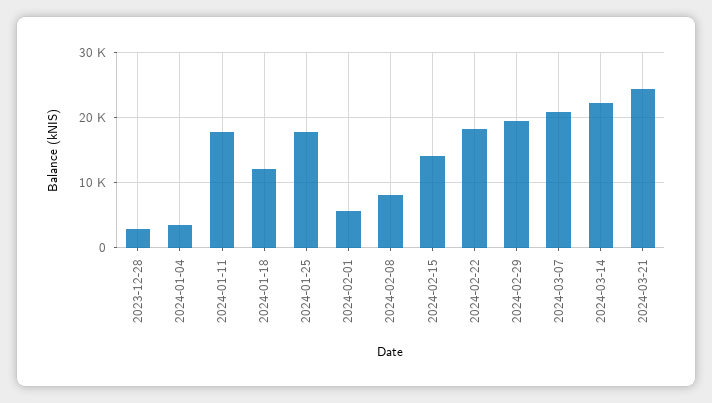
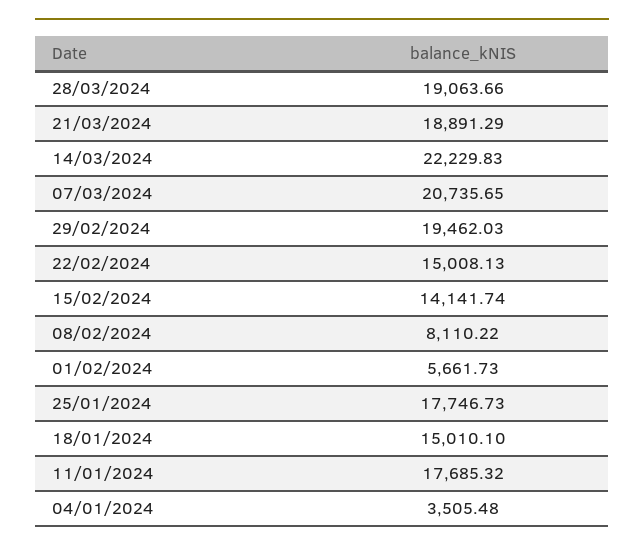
2023-12-28: 3000 -> none
2024-01-18: 12000 -> 15010.1
2024-02-22: 18000 -> 15008.13
2024-03-21: 24000 -> 18891.29
28/03/2024: none -> 19063.66

